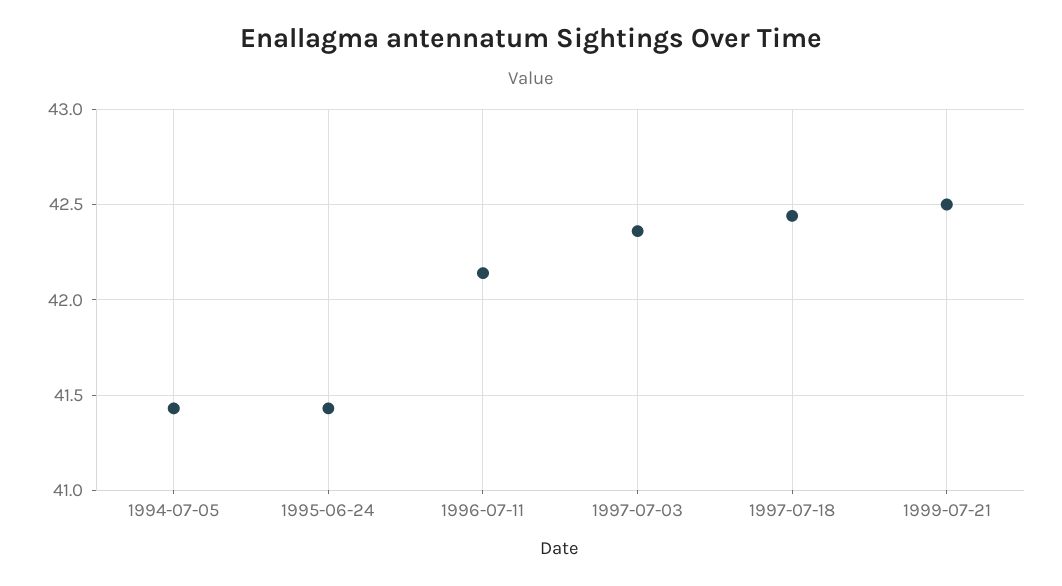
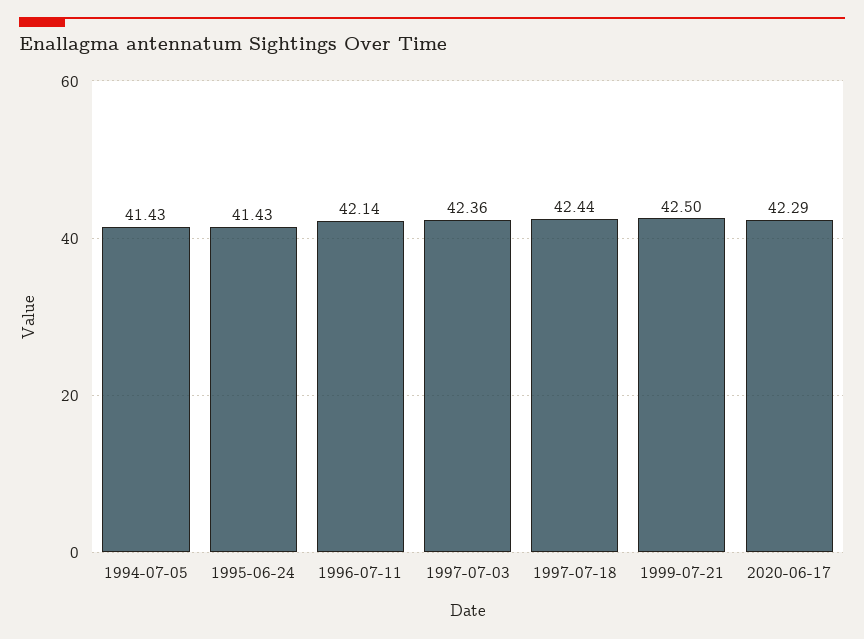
2020-06-17: none -> 42.29

